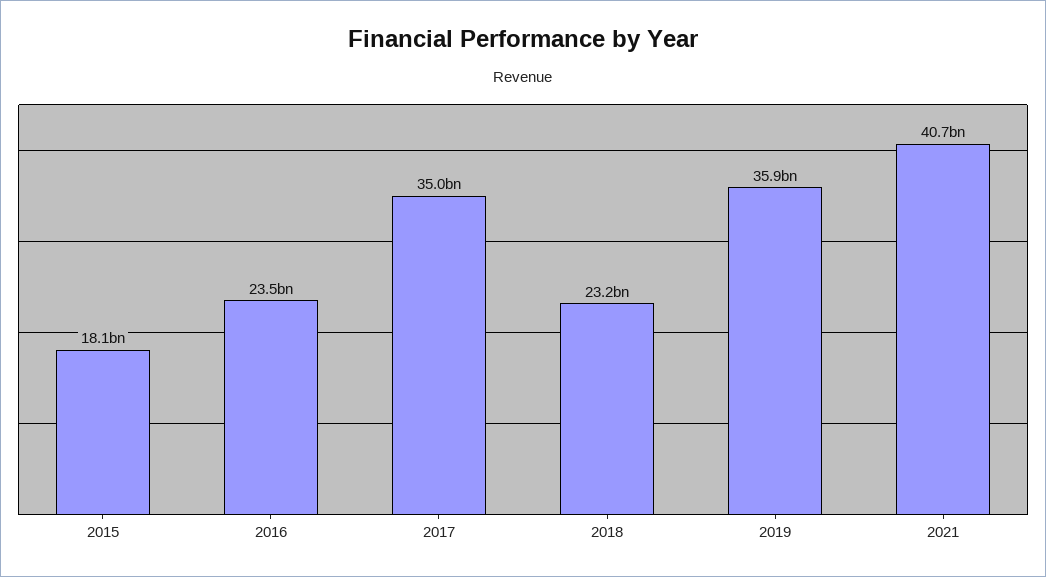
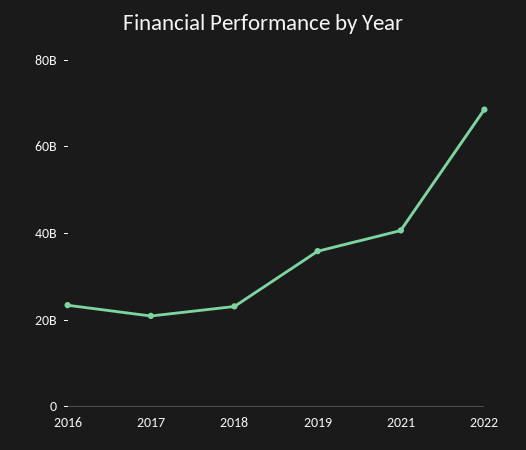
2015: 18100000000 -> none
2017: 35000000000 -> 20000000000
2022: none -> 70000000000

